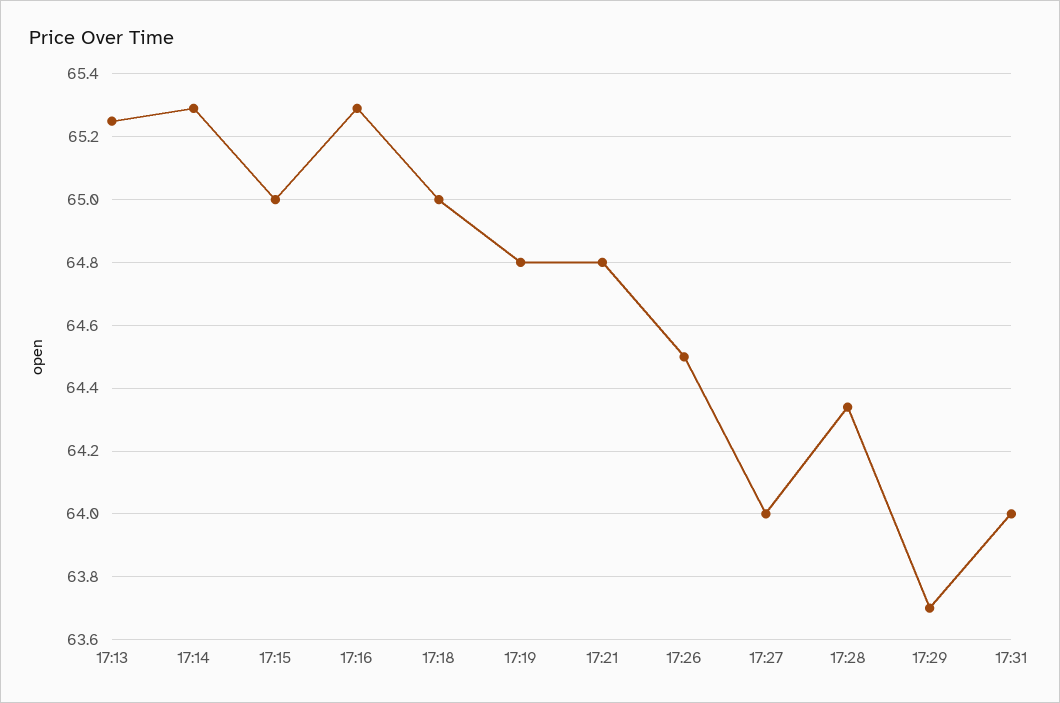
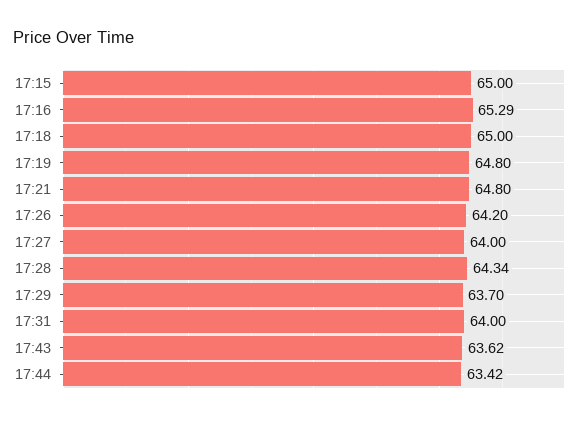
17:13: 65.25 -> none
17:14: 65.3 -> none
17:26: 64.5 -> 64.2
17:43: none -> 63.62
17:44: none -> 63.42

